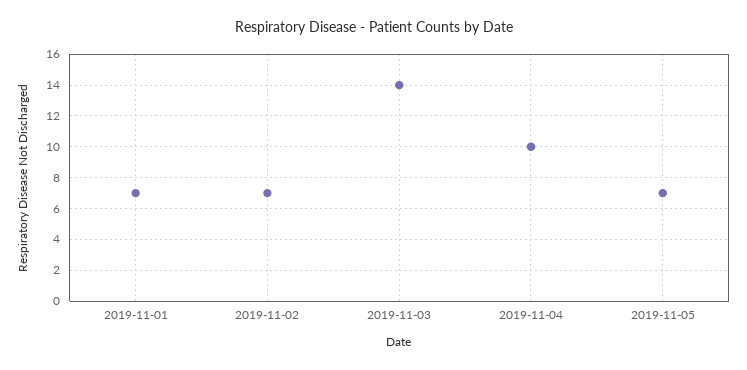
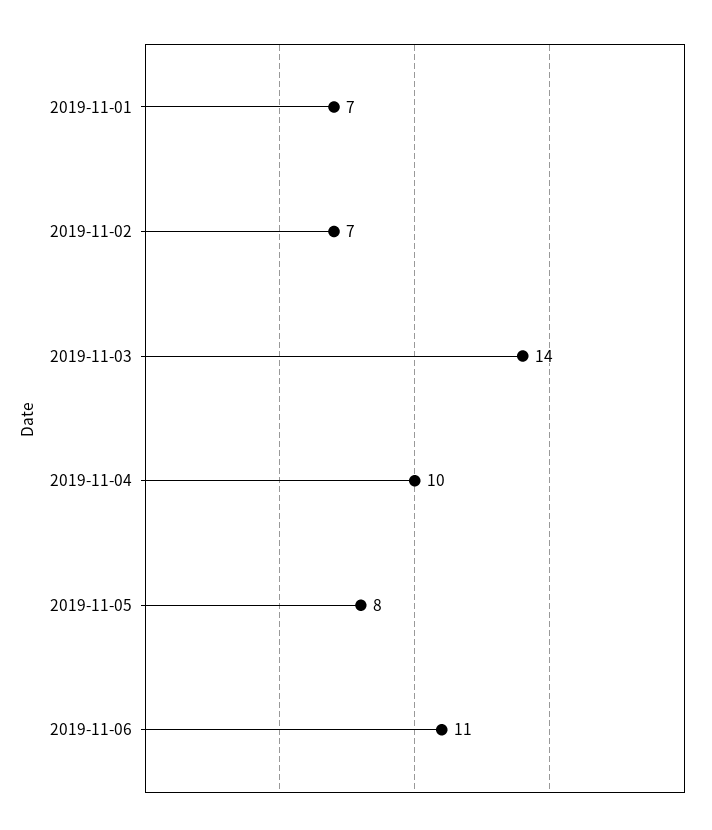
2019-11-05: 7 -> 8
2019-11-06: none -> 11

